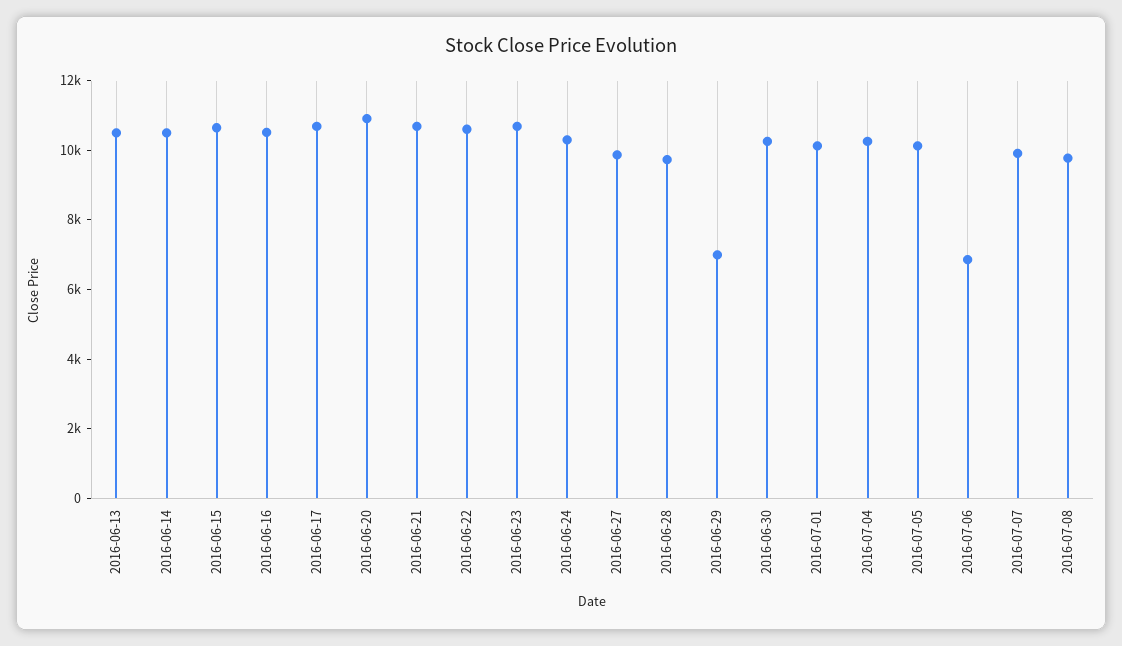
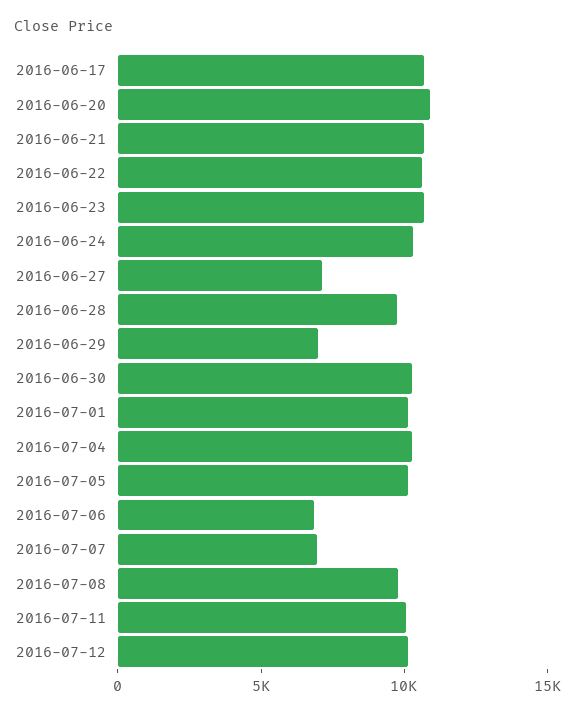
2016-06-13: 10500 -> none
2016-06-14: 10500 -> none
2016-06-15: 10500 -> none
2016-06-16: 10500 -> none
2016-06-27: 10000 -> 7000
2016-07-07: 10000 -> 7000
2016-07-11: none -> 10000
2016-07-12: none -> 10000

